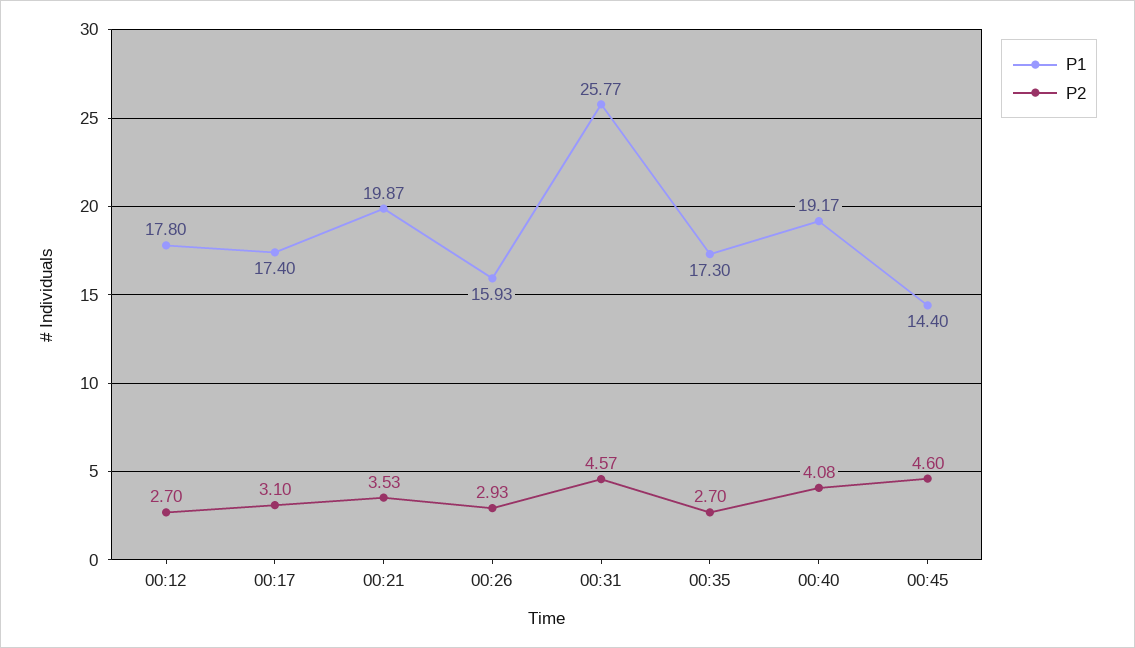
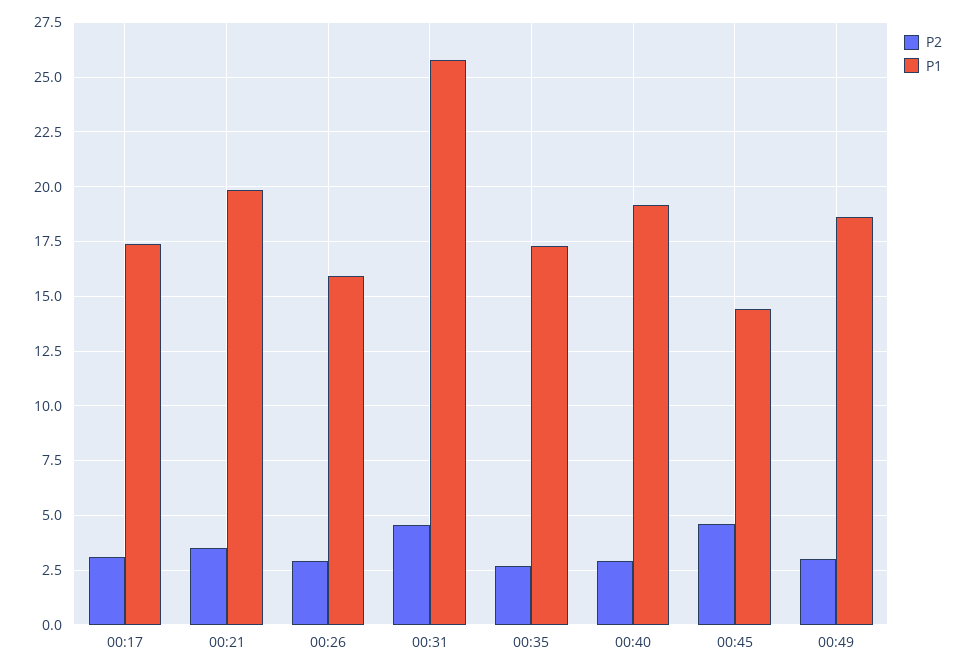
P1, 00:12: 17.8 -> none
P2, 00:12: 2.7 -> none
P2, 00:40: 4.08 -> 3
P2, 00:49: none -> 3
P1, 00:49: none -> 18.5

